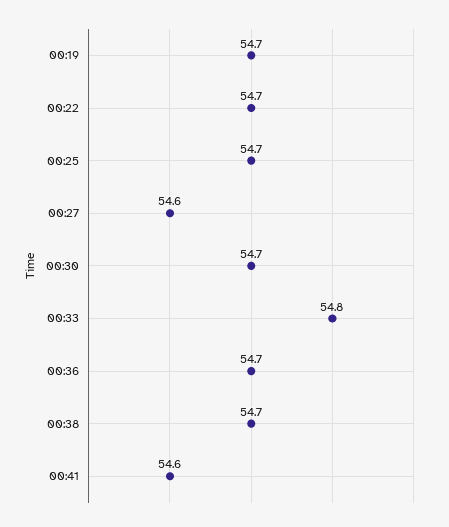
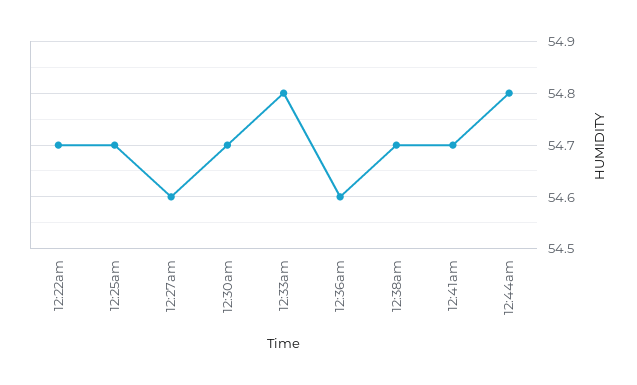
00:19: 54.7 -> none
00:36: 54.7 -> 54.6
00:41: 54.6 -> 54.7
12:44am: none -> 54.8

